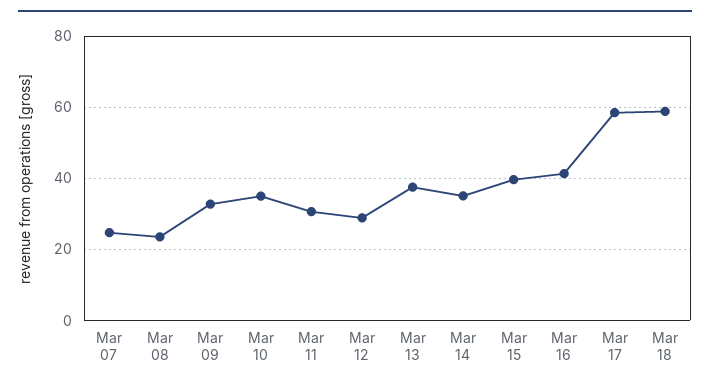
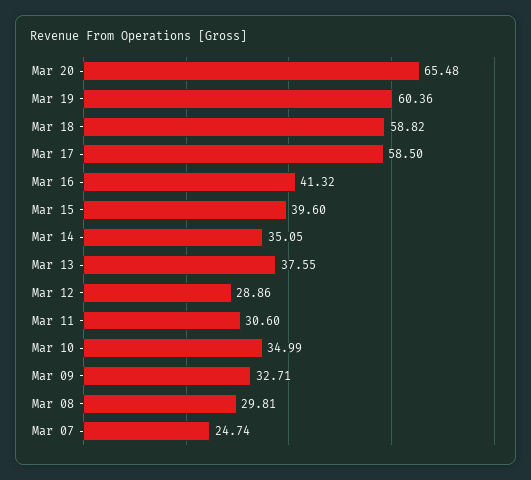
Mar 08: 24 -> 29.81
Mar 20: none -> 65.48
Mar 19: none -> 60.36

